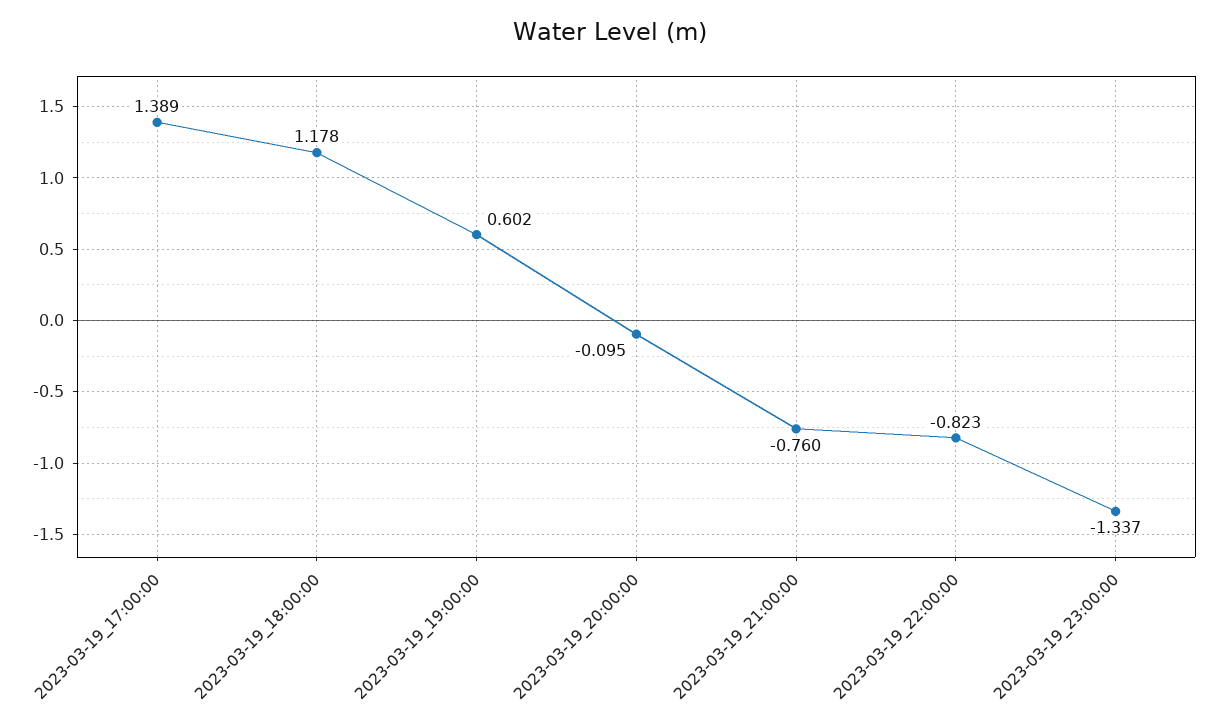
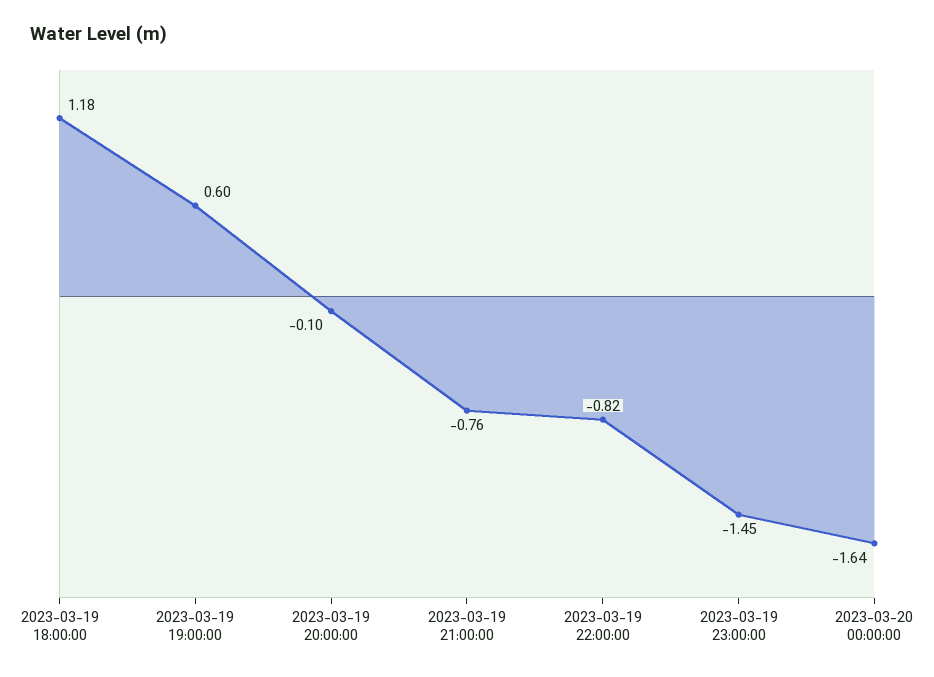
2023-03-19_17:00:00: 1.389 -> none
2023-03-19_23:00:00: -1.337 -> -1.45
2023-03-20 00:00:00: none -> -1.64

